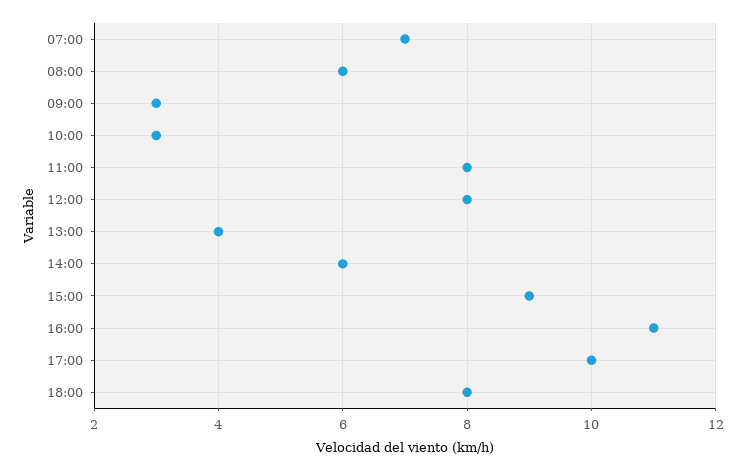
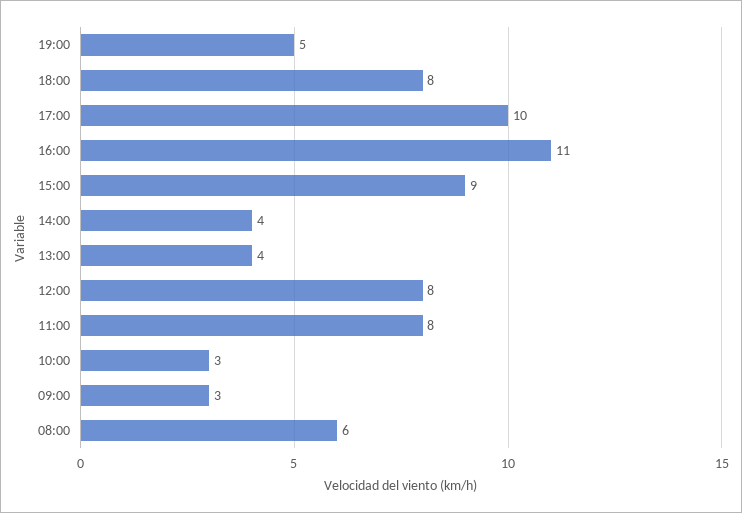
07:00: 7 -> none
14:00: 6 -> 4
19:00: none -> 5

